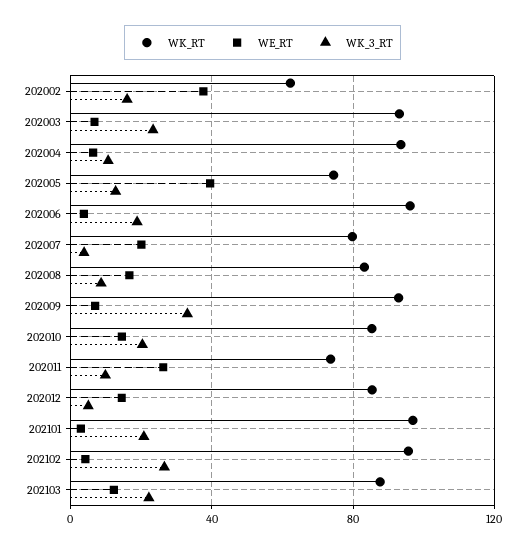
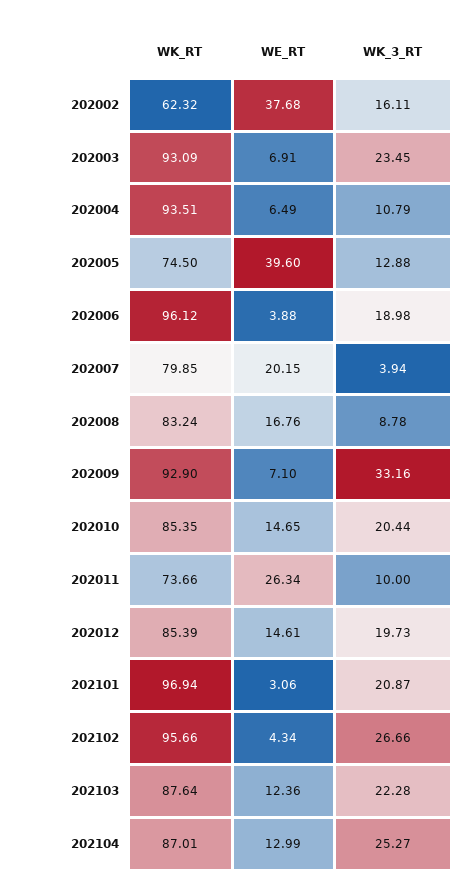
WK_3_RT, 202012: 5 -> 19.73
WK_RT, 202104: none -> 87.01
WE_RT, 202104: none -> 12.99
WK_3_RT, 202104: none -> 25.27

